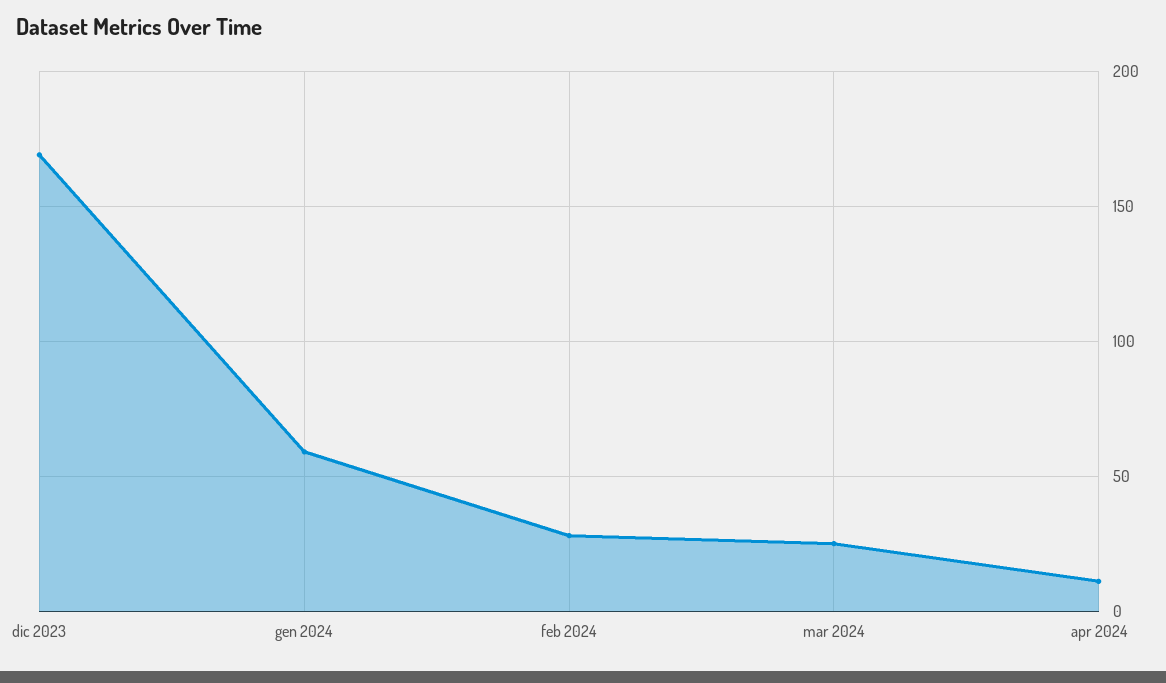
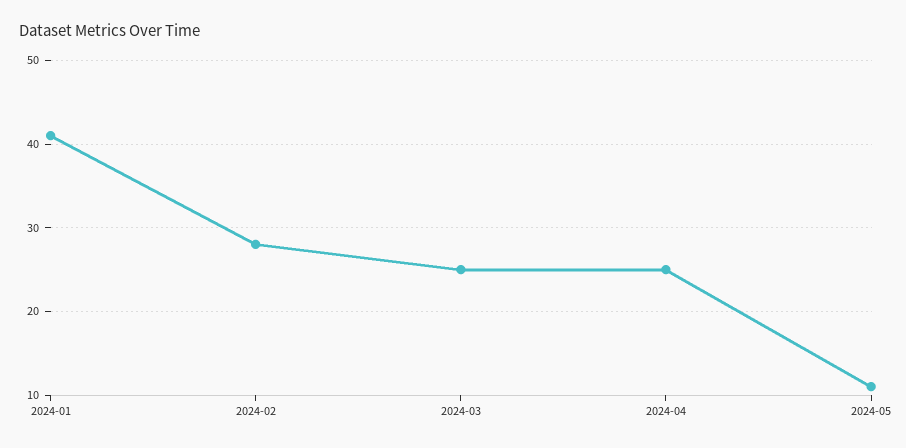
dic 2023: 170 -> none
gen 2024: 60 -> 41
apr 2024: 10 -> 25
2024-05: none -> 11

